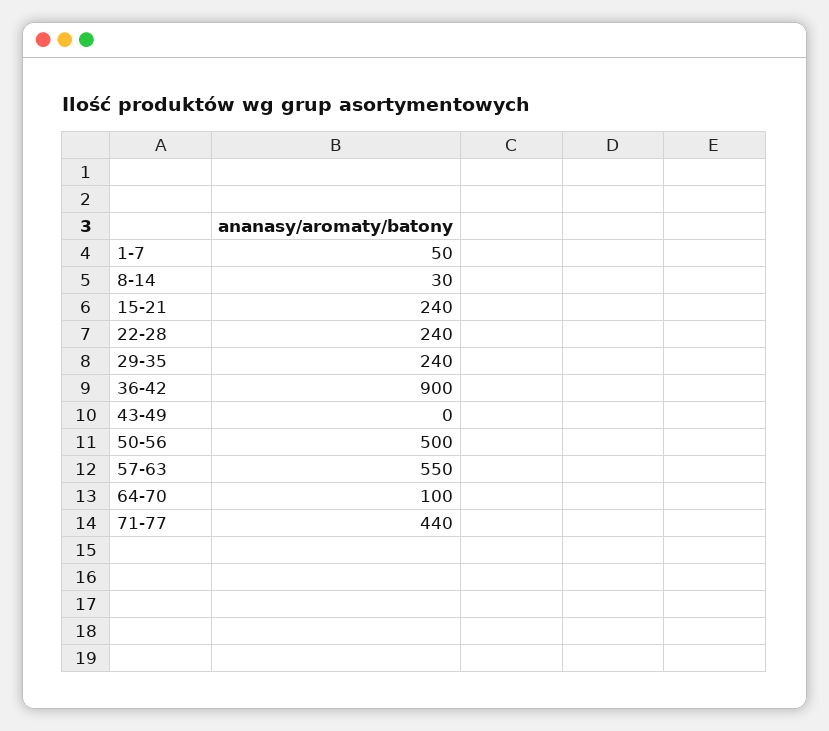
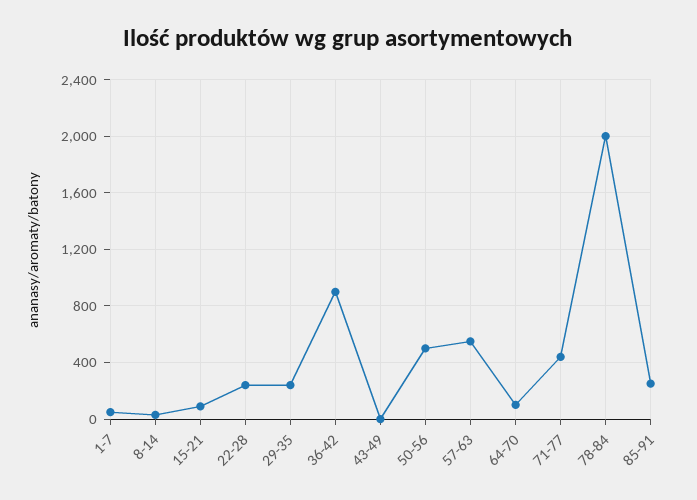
15-21: 240 -> 100
78-84: none -> 2000
85-91: none -> 250

